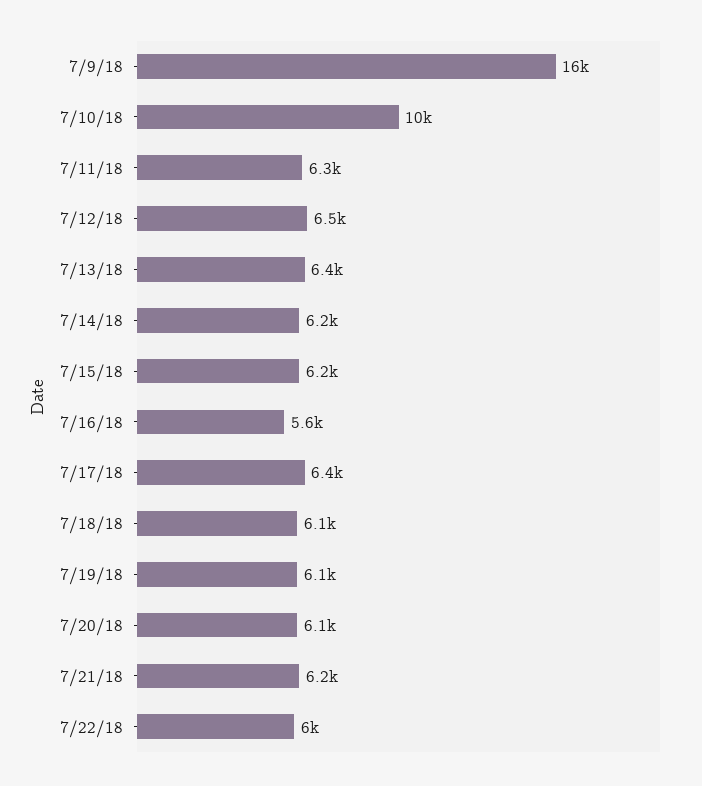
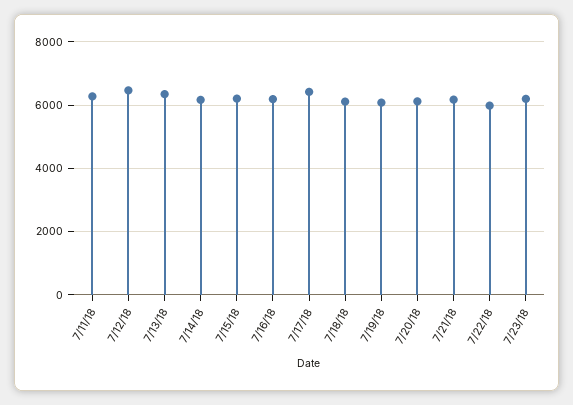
7/9/18: 16000 -> none
7/10/18: 10000 -> none
7/16/18: 5600 -> 6200
7/23/18: none -> 6200

